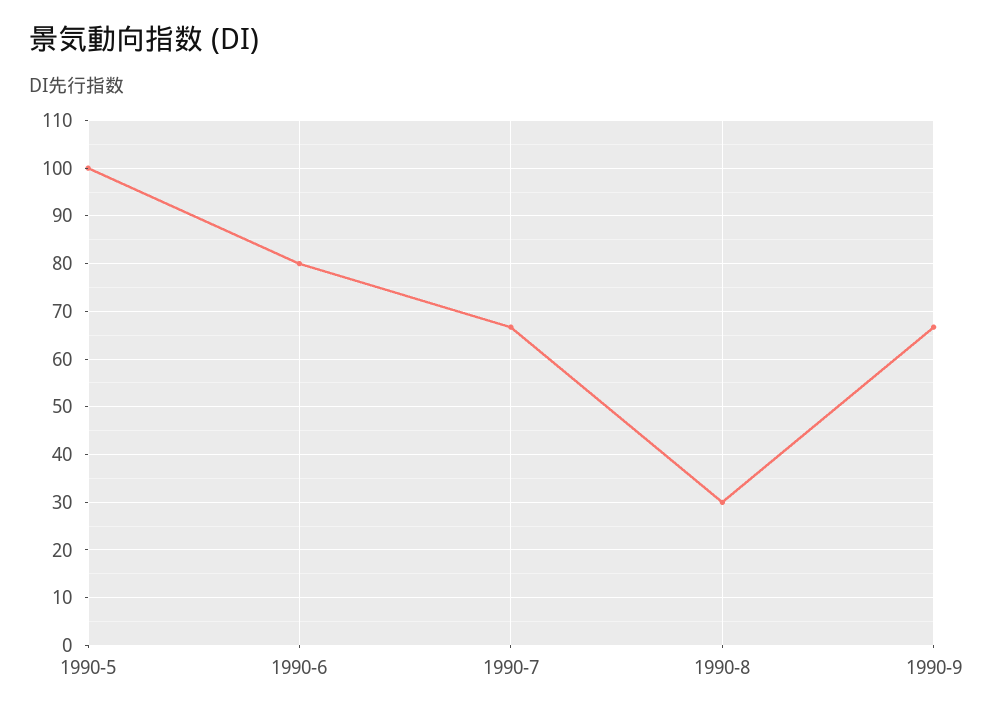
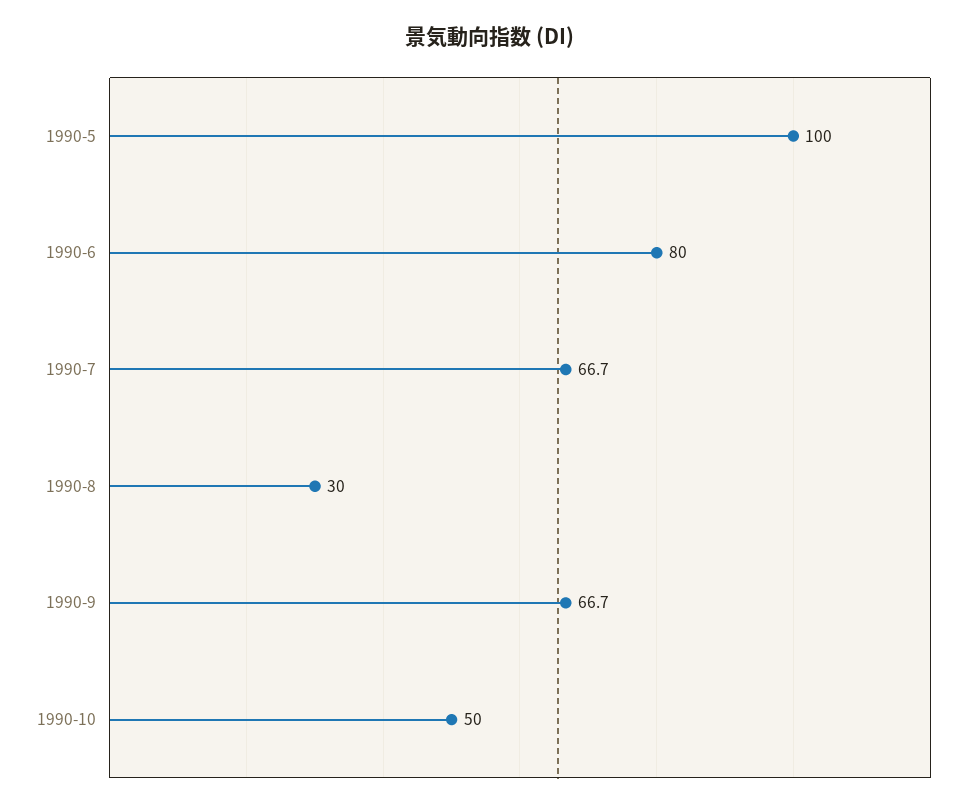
1990-10: none -> 50

